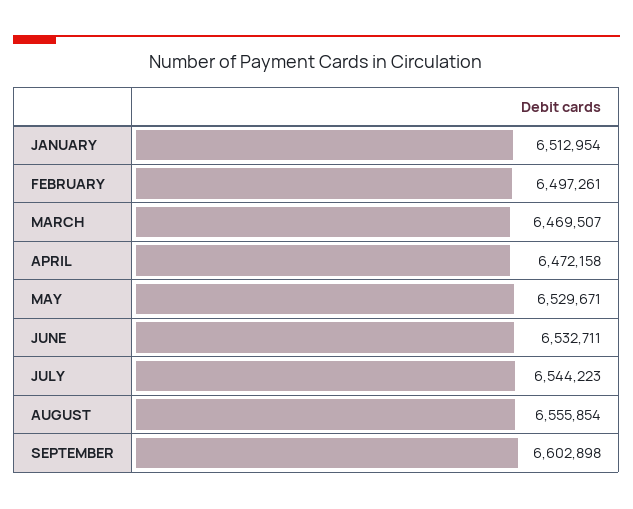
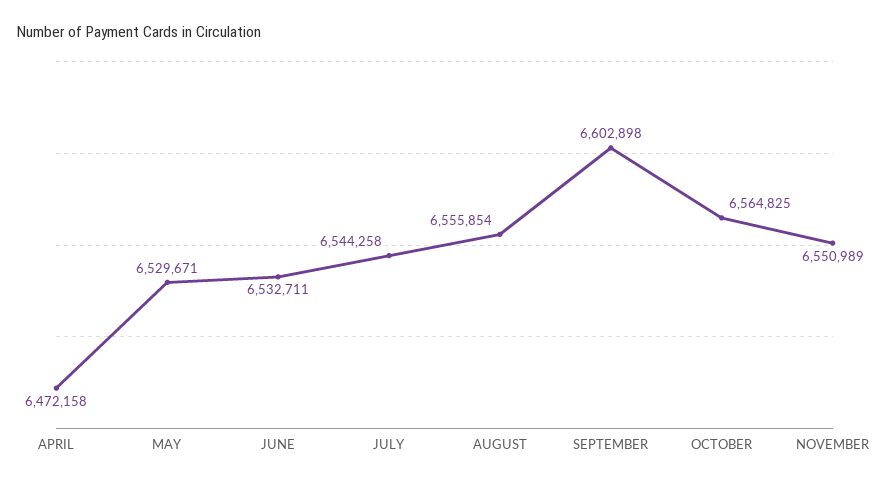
JANUARY: 6512954 -> none
FEBRUARY: 6497261 -> none
MARCH: 6469507 -> none
JULY: 6544223 -> 6544258
OCTOBER: none -> 6564825
NOVEMBER: none -> 6550989

